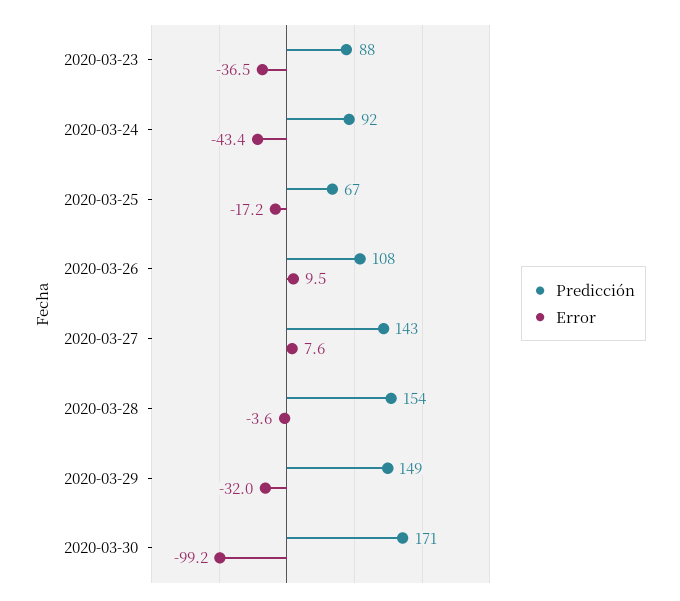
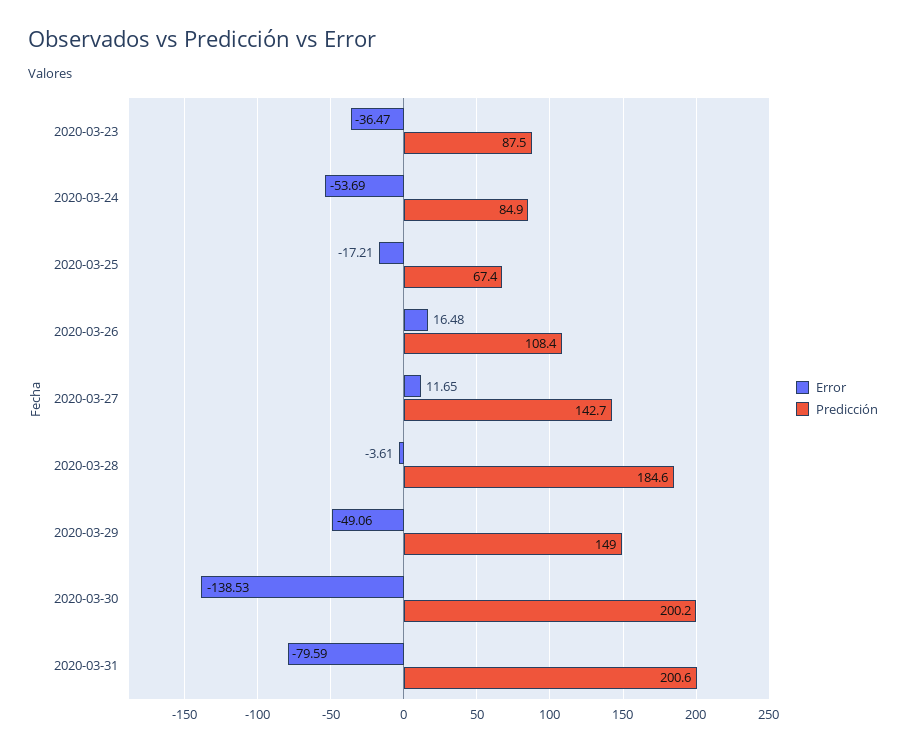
Predicción, 2020-03-24: 92 -> 84.9
Error, 2020-03-24: -43.4 -> -53.69
Error, 2020-03-26: 9.5 -> 16.48
Error, 2020-03-27: 7.6 -> 11.65
Predicción, 2020-03-28: 154 -> 184.6
Error, 2020-03-29: -32 -> -49.06
Predicción, 2020-03-30: 171 -> 200.2
Error, 2020-03-30: -99.2 -> -138.53
Error, 2020-03-31: none -> -79.59
Predicción, 2020-03-31: none -> 200.6

